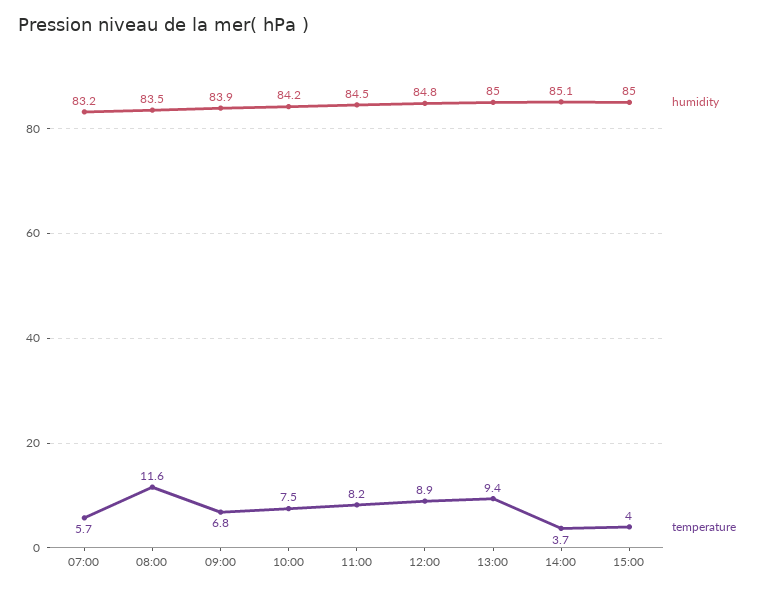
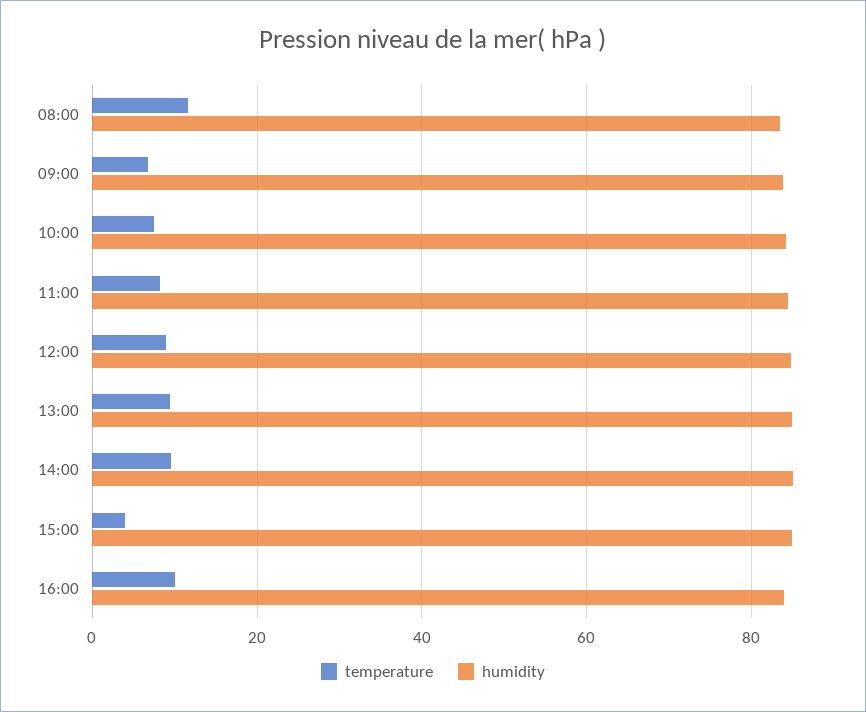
humidity, 07:00: 83.2 -> none
temperature, 07:00: 5.7 -> none
temperature, 14:00: 3.7 -> 10
temperature, 16:00: none -> 10
humidity, 16:00: none -> 84

